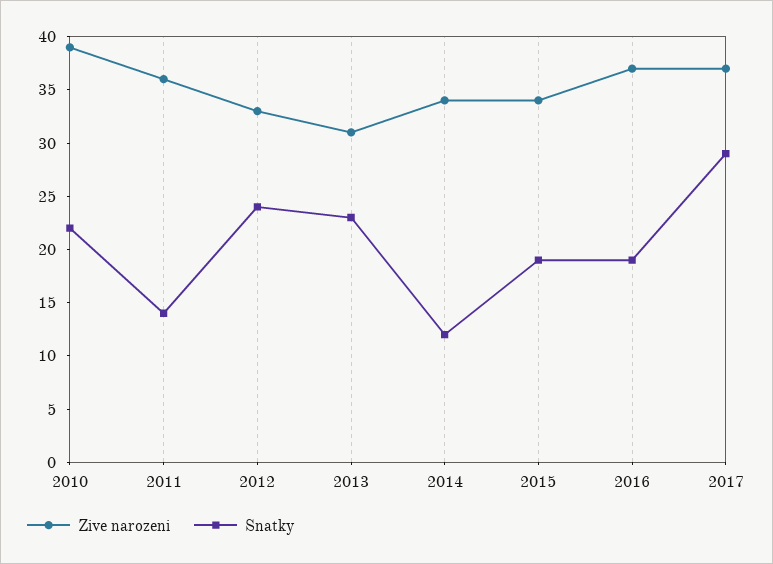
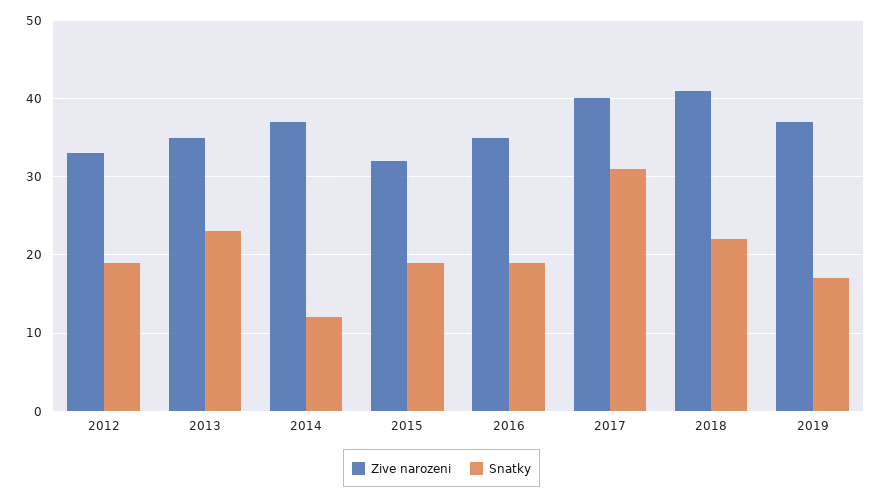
Zive narozeni, 2010: 39 -> none
Snatky, 2010: 22 -> none
Zive narozeni, 2011: 36 -> none
Snatky, 2011: 14 -> none
Snatky, 2012: 24 -> 19
Zive narozeni, 2013: 31 -> 35
Zive narozeni, 2014: 34 -> 37
Zive narozeni, 2015: 34 -> 32
Zive narozeni, 2016: 37 -> 35
Zive narozeni, 2017: 37 -> 40
Snatky, 2017: 29 -> 31
Zive narozeni, 2018: none -> 41
Snatky, 2018: none -> 22
Zive narozeni, 2019: none -> 37
Snatky, 2019: none -> 17

